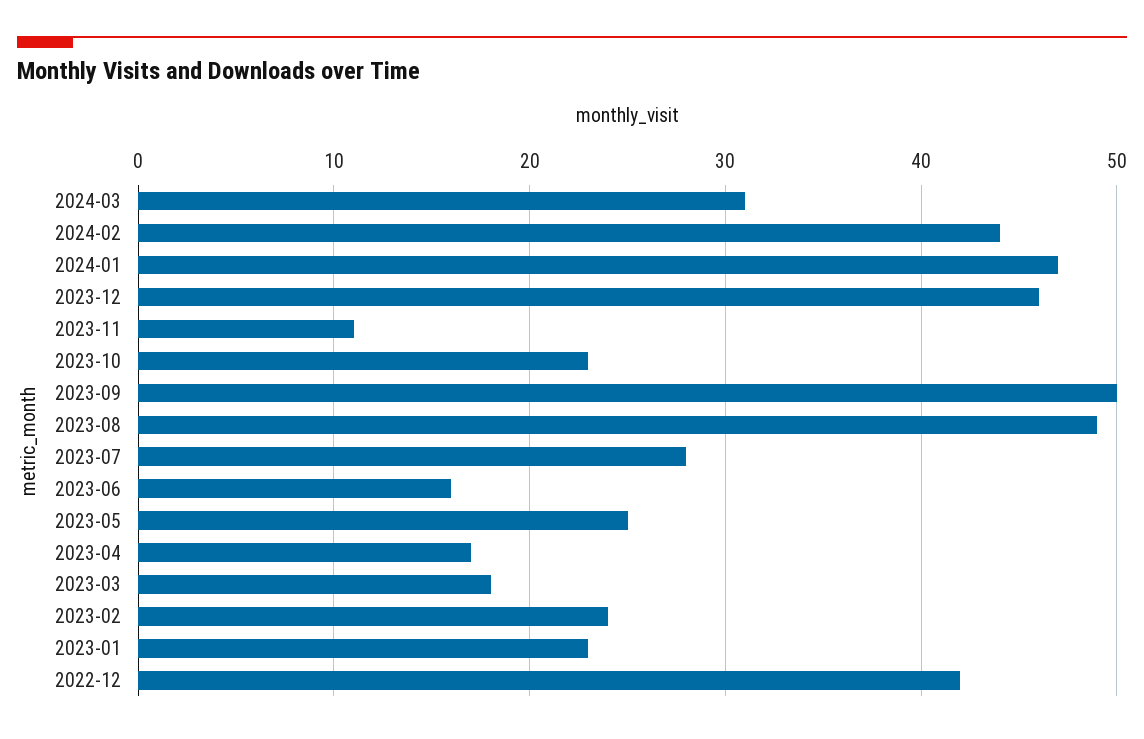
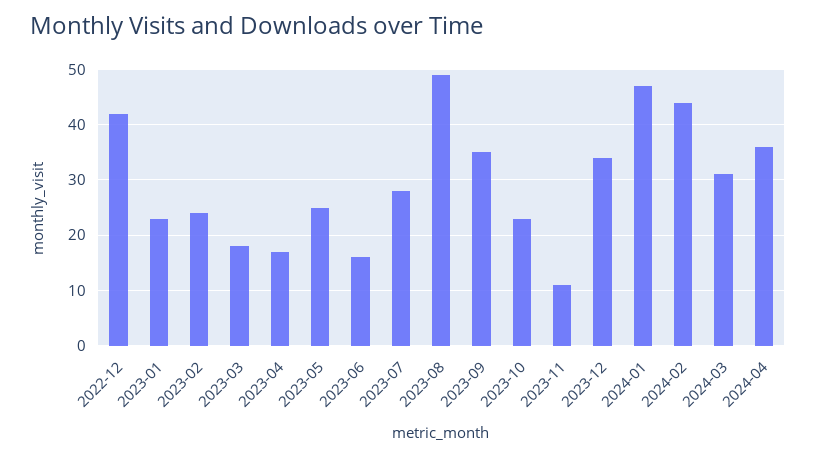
2023-12: 46 -> 35
2023-09: 50 -> 35
2024-04: none -> 35

